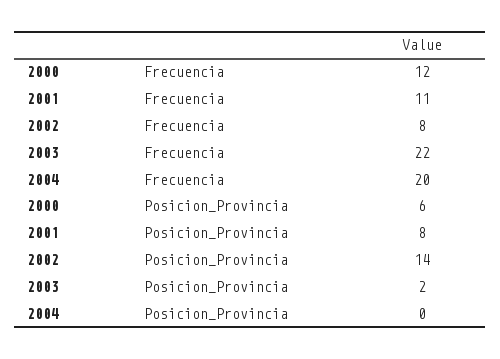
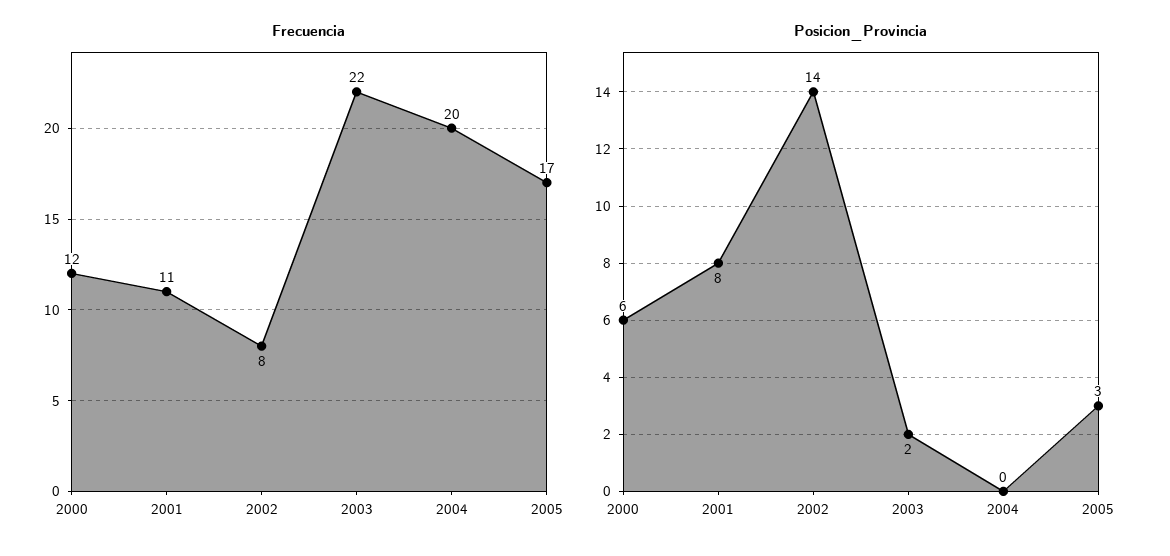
Frecuencia, 2005: none -> 17
Posicion_Provincia, 2005: none -> 3

